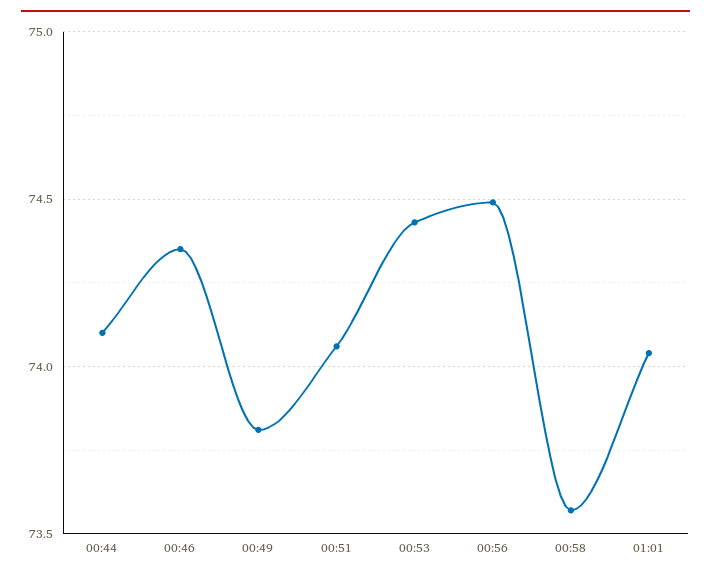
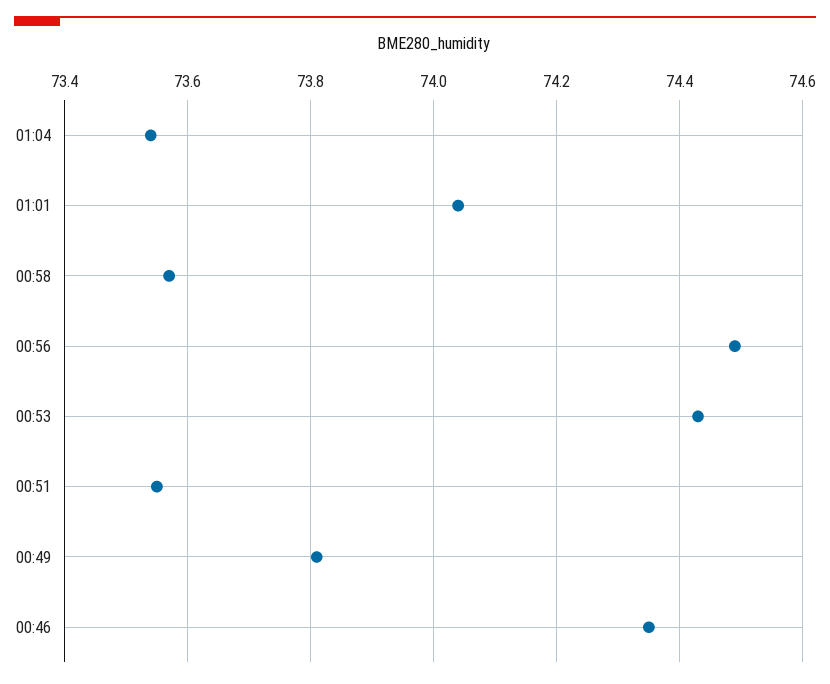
00:44: 74.1 -> none
00:51: 74.05 -> 73.55
01:04: none -> 73.55

